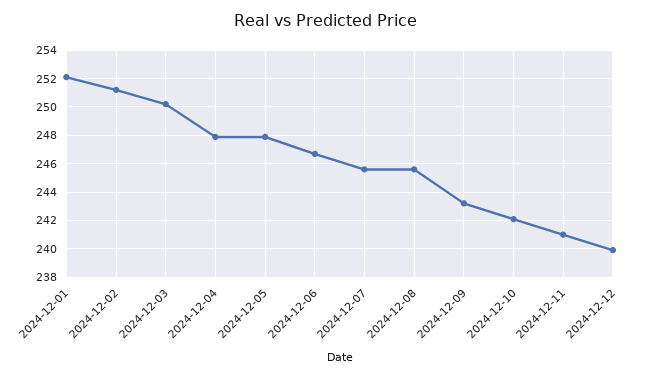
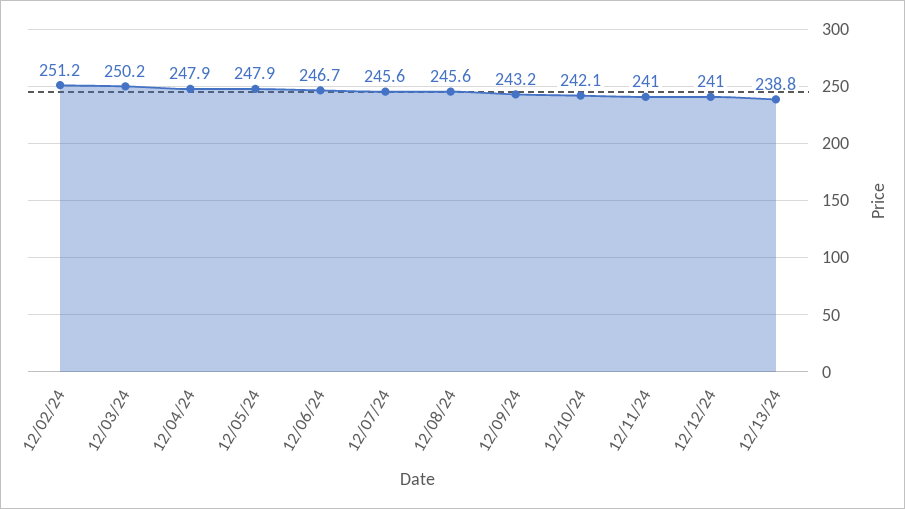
2024-12-01: 252 -> none
2024-12-12: 240 -> 241
12/13/24: none -> 238.8

